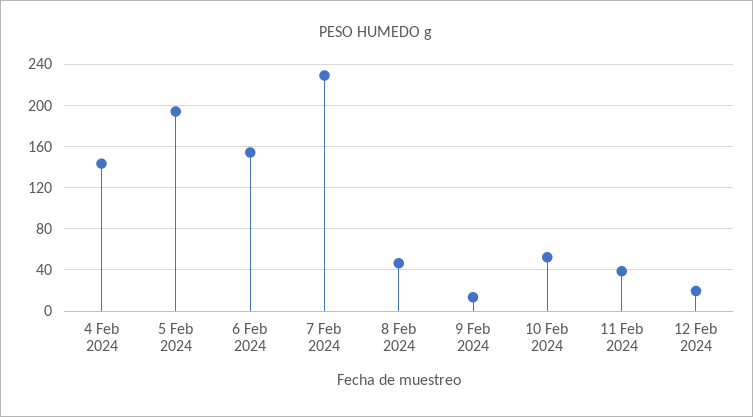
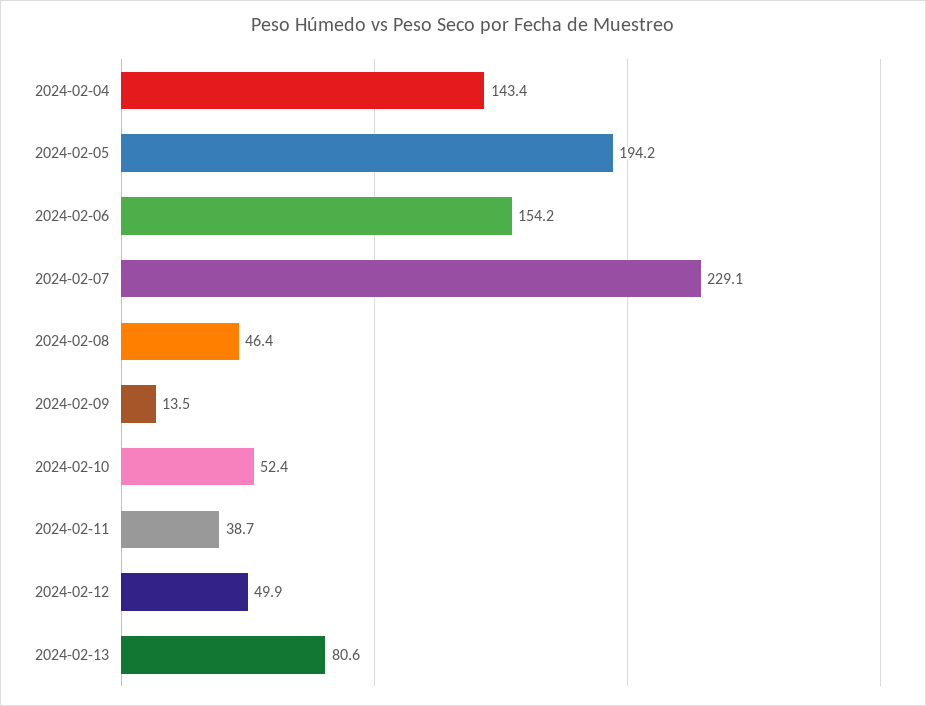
12 Feb 2024: 20 -> 49.9
2024-02-13: none -> 80.6

